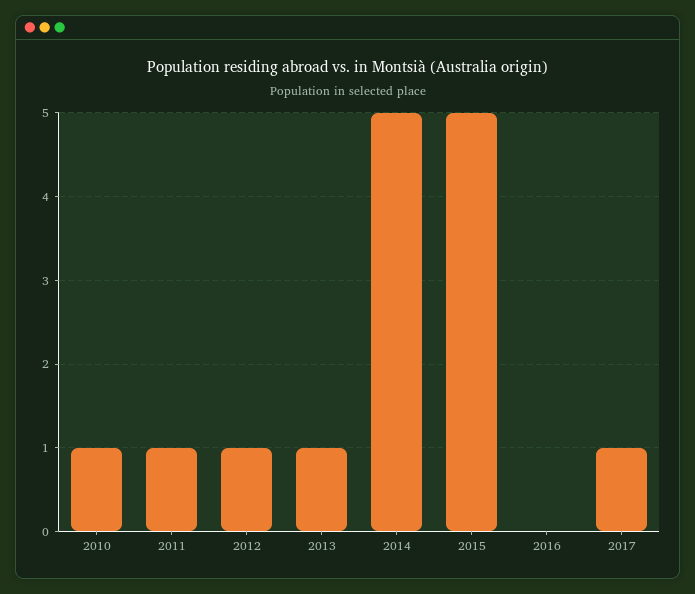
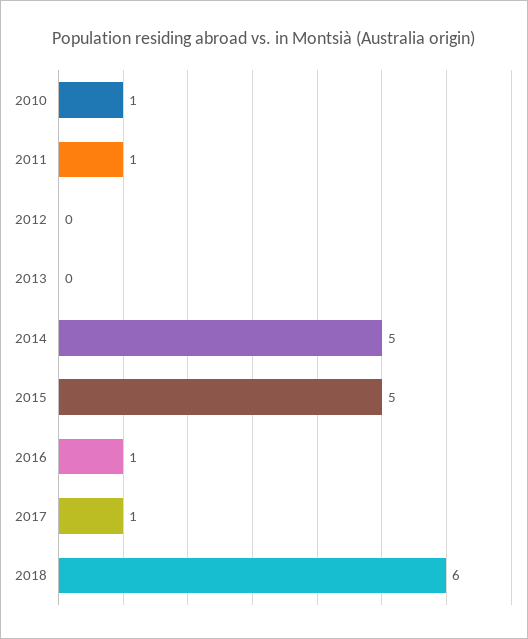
2012: 1 -> 0
2013: 1 -> 0
2016: 0 -> 1
2018: none -> 6

